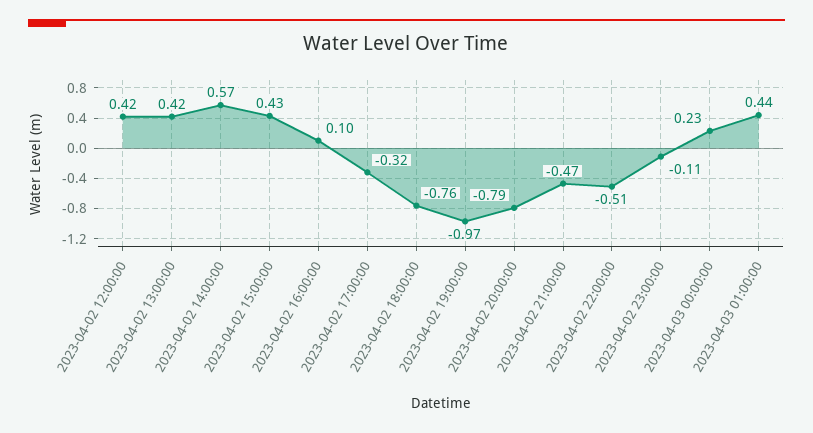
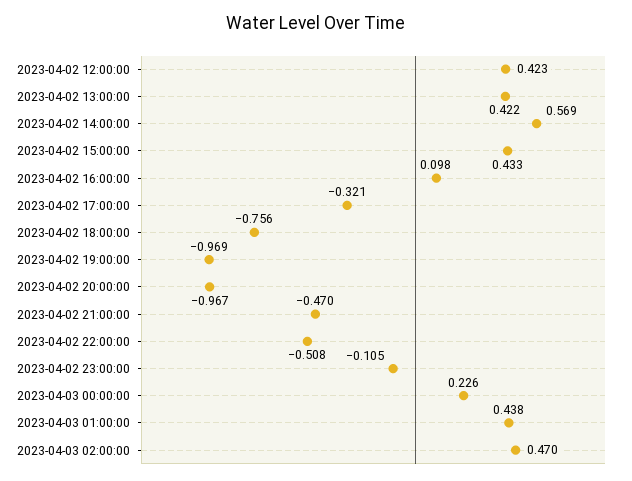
2023-04-02 20:00:00: -0.79 -> -0.967
2023-04-03 02:00:00: none -> 0.47

